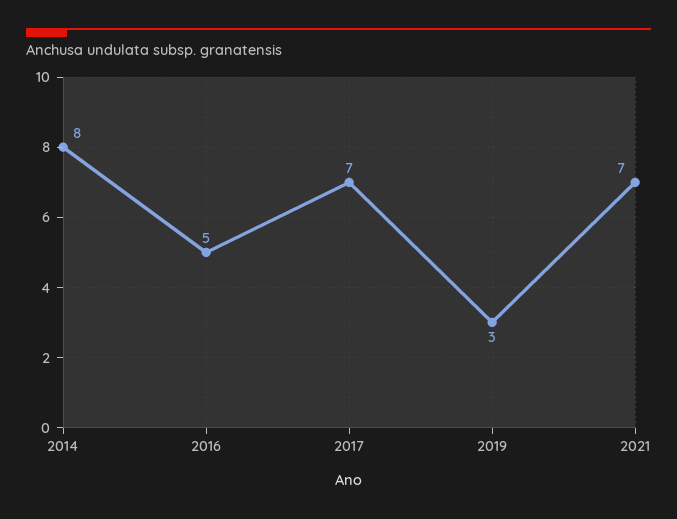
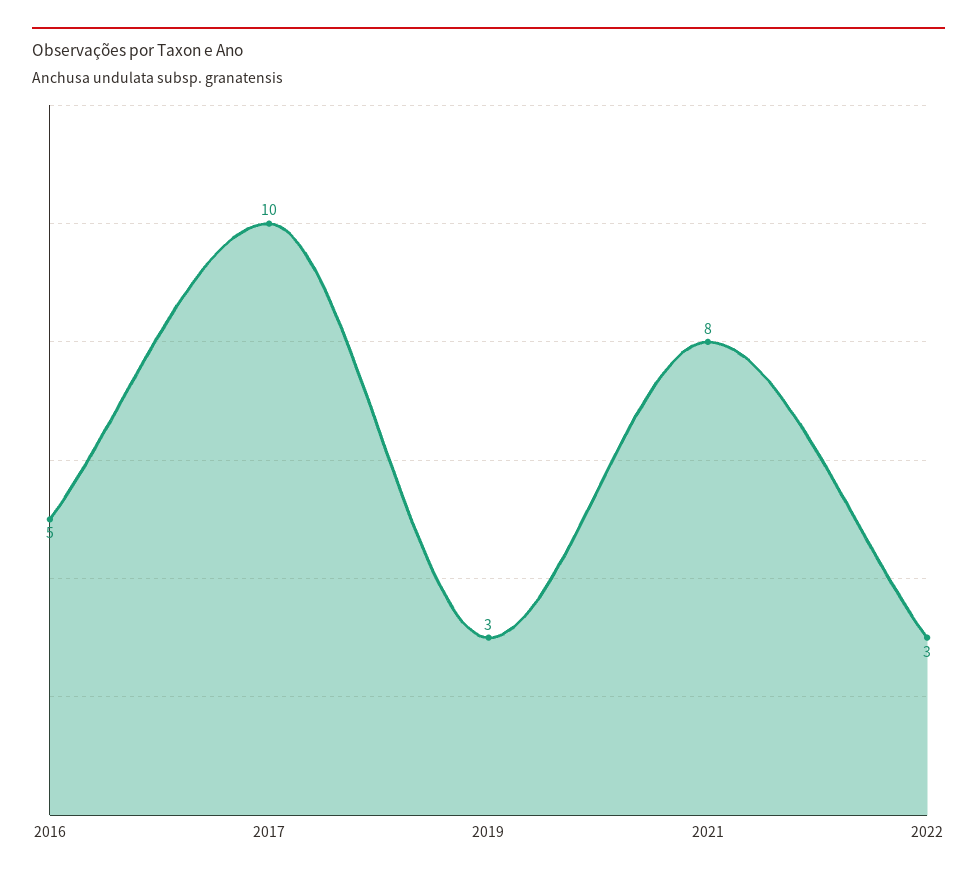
2014: 8 -> none
2017: 7 -> 10
2021: 7 -> 8
2022: none -> 3

